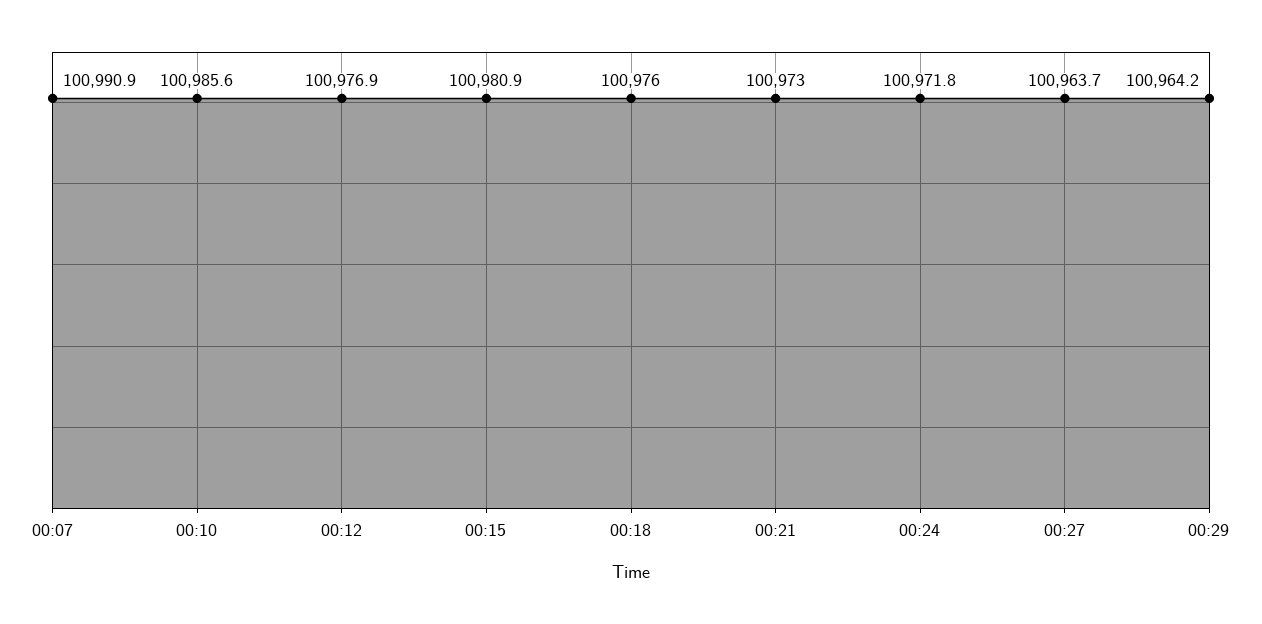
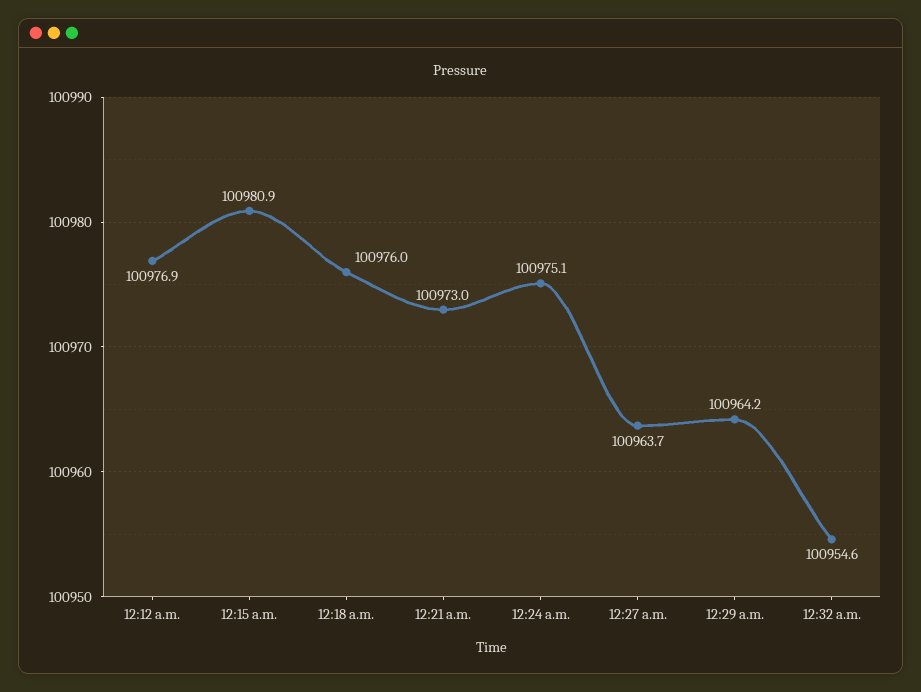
00:07: 100990.9 -> none
00:10: 100985.6 -> none
00:24: 100971.8 -> 100975.1
12:32 a.m.: none -> 100954.6

